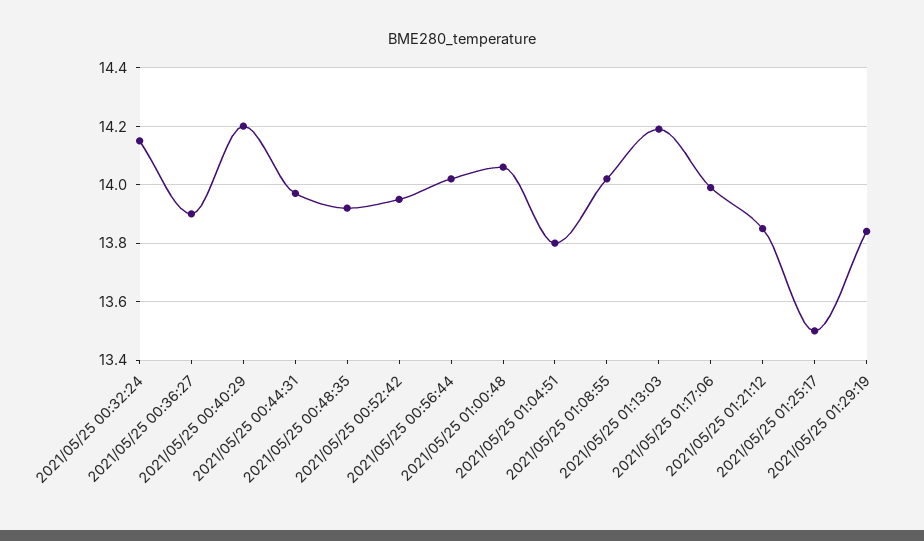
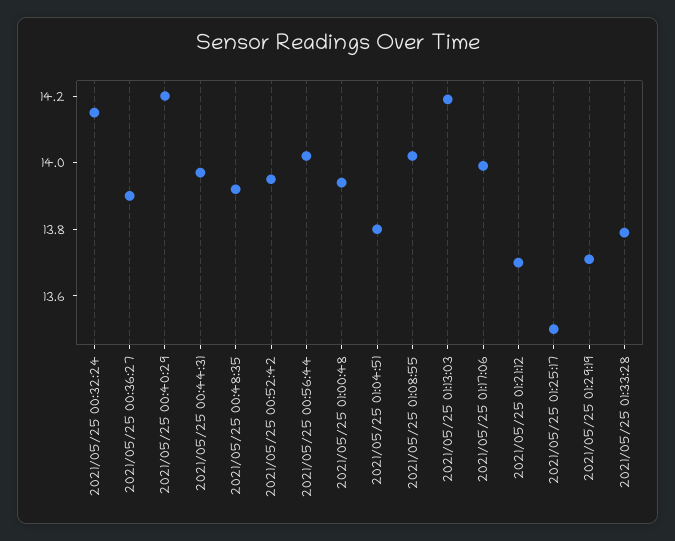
2021/05/25 01:00:48: 14.05 -> 13.95
2021/05/25 01:21:12: 13.85 -> 13.7
2021/05/25 01:29:19: 13.85 -> 13.7
2021/05/25 01:33:28: none -> 13.8

